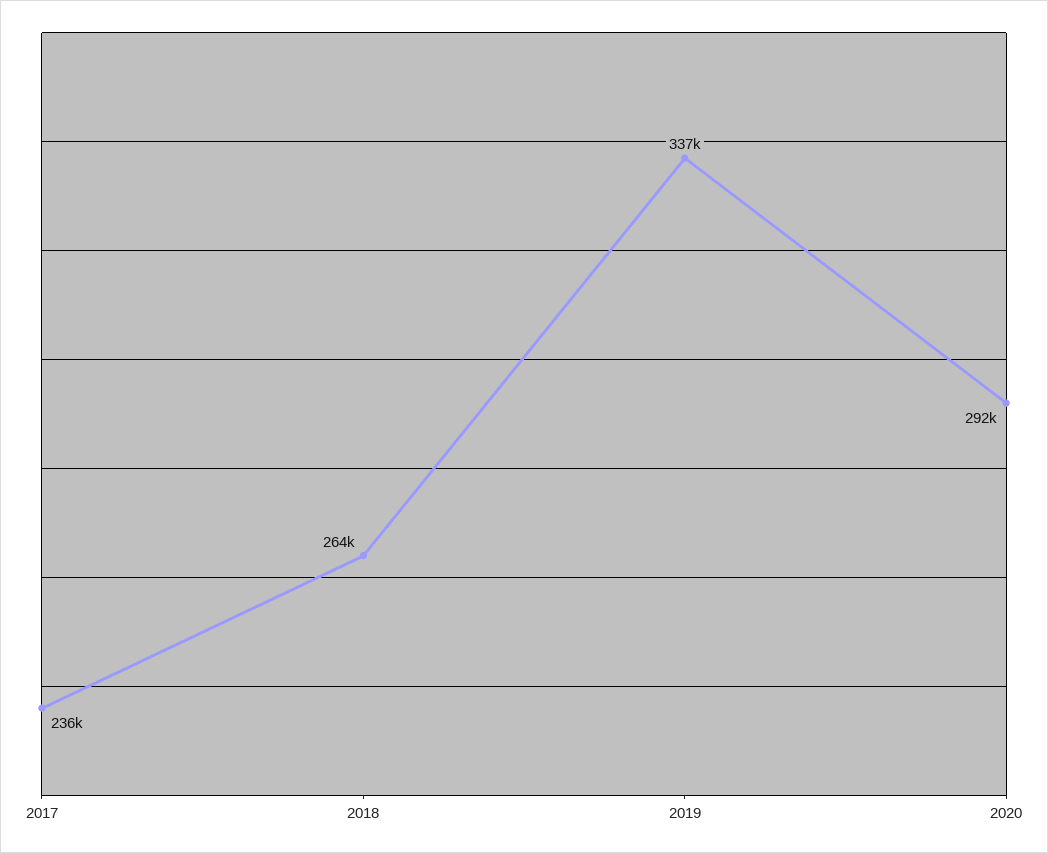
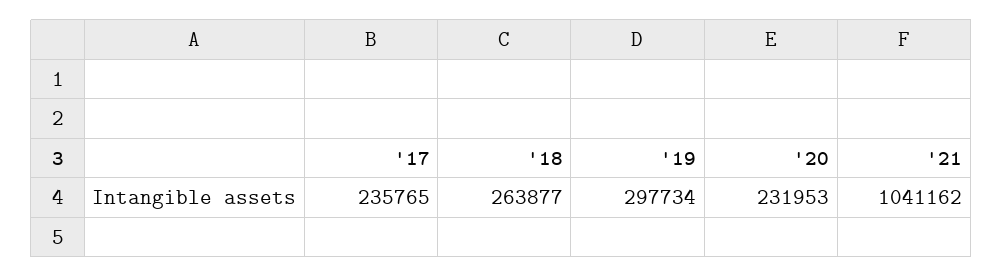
2019: 337000 -> 297734
2020: 292000 -> 231953
'21: none -> 1041162

